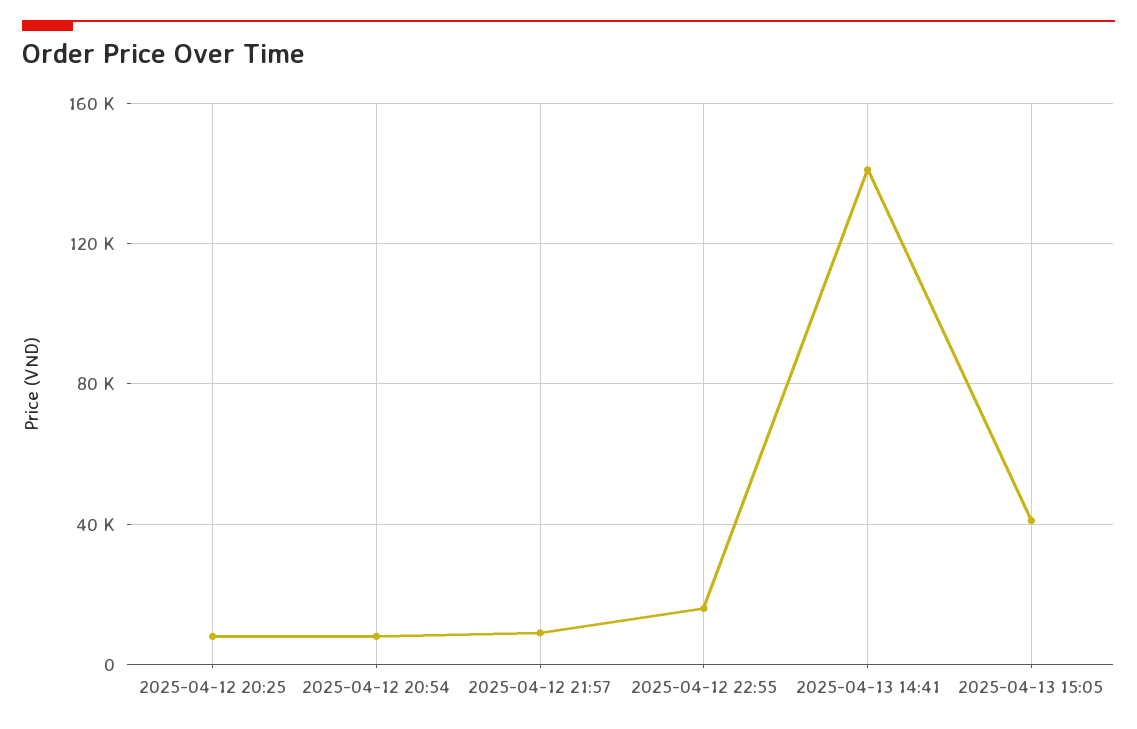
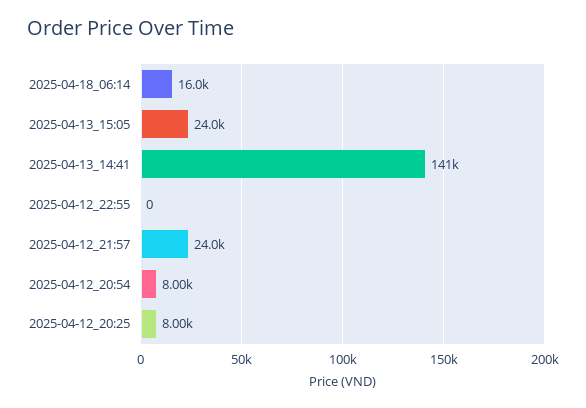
2025-04-12 21:57: 10000 -> 24000
2025-04-12 22:55: 15000 -> 0
2025-04-13 15:05: 40000 -> 24000
2025-04-18_06:14: none -> 16000

